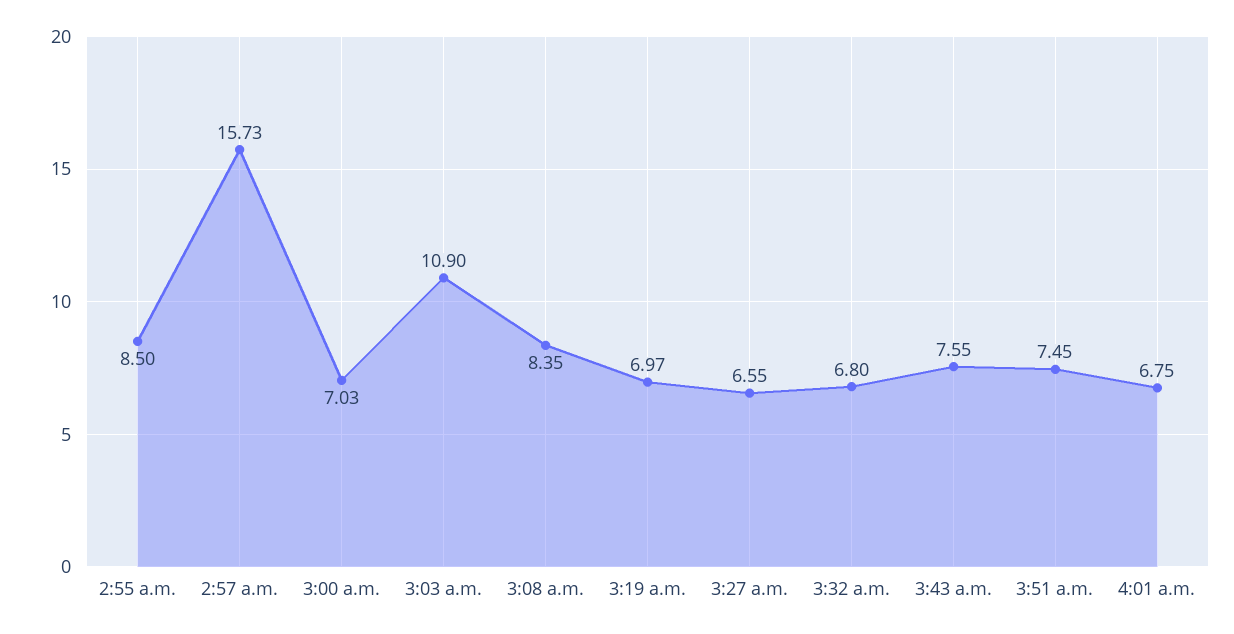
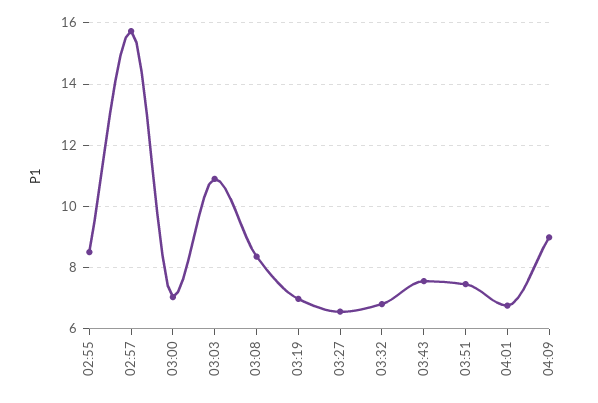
04:09: none -> 9

